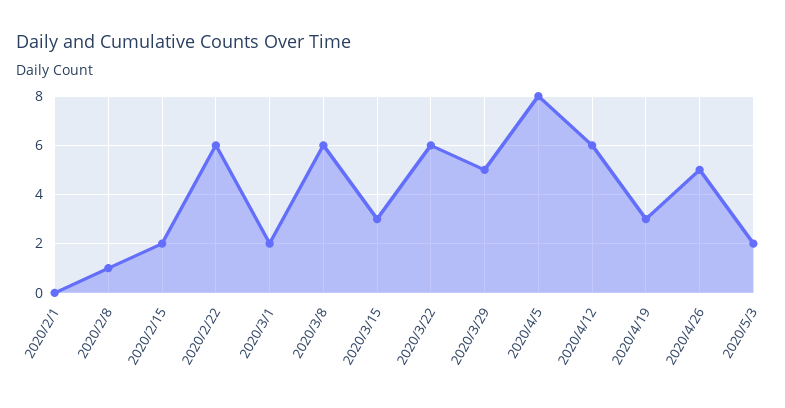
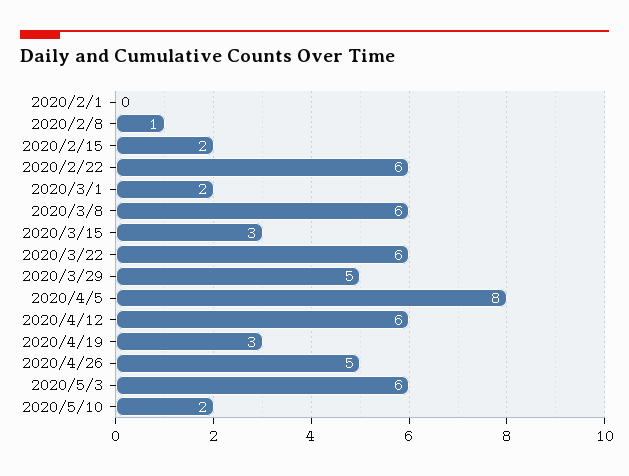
2020/5/3: 2 -> 6
2020/5/10: none -> 2

